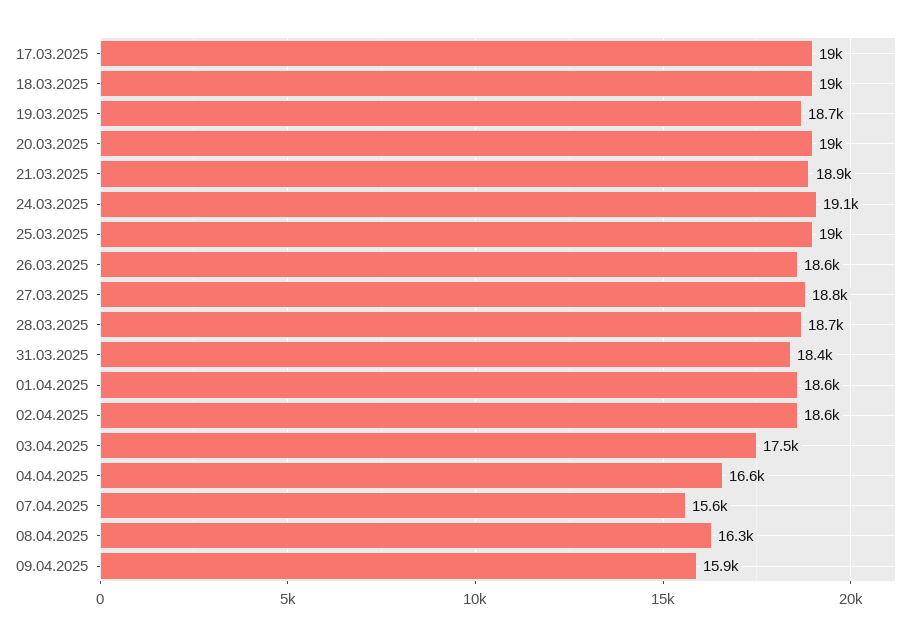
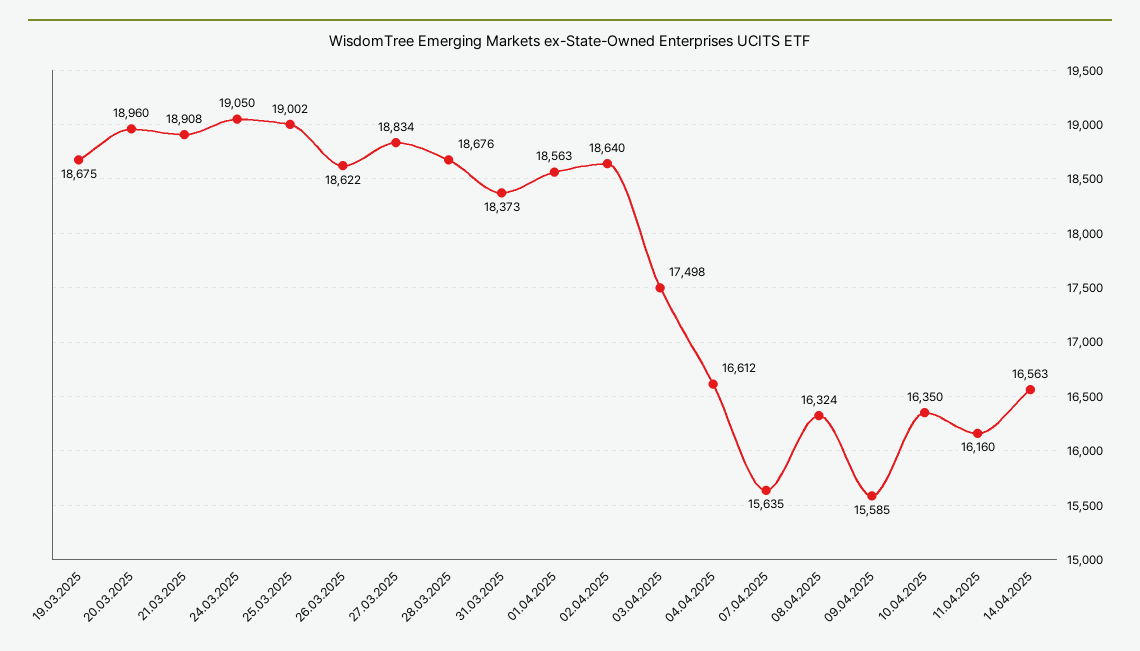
17.03.2025: 19000 -> none
18.03.2025: 19000 -> none
09.04.2025: 15900 -> 15585
10.04.2025: none -> 16350
11.04.2025: none -> 16160
14.04.2025: none -> 16563

